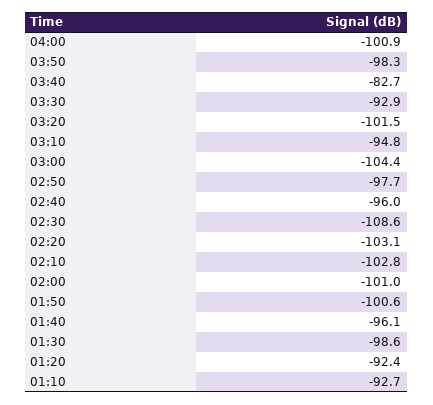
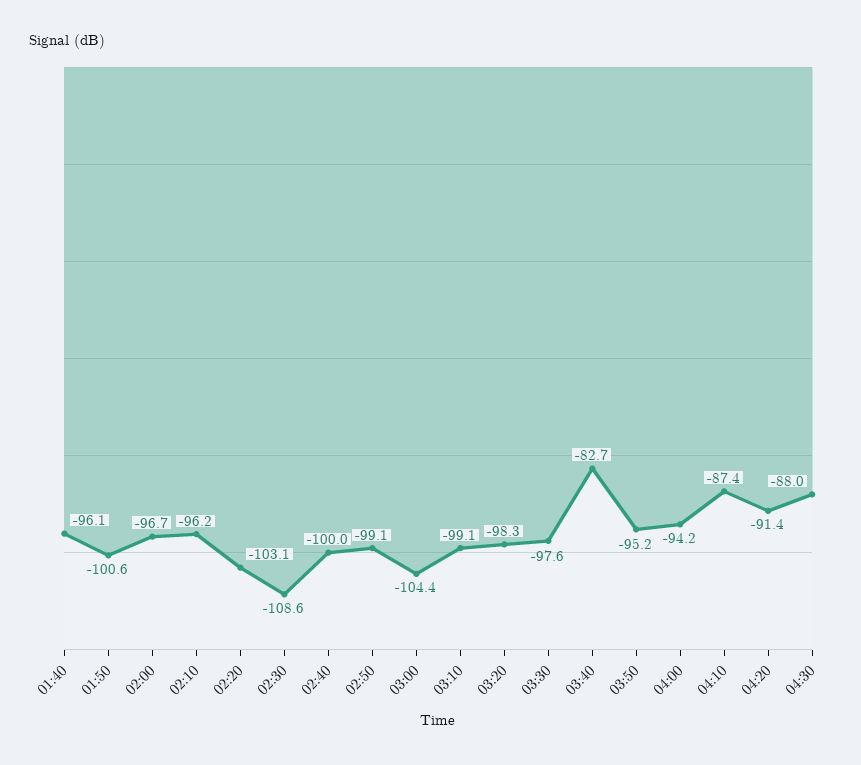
04:00: -100.9 -> -94.2
03:50: -98.3 -> -95.2
03:30: -92.9 -> -97.6
03:20: -101.5 -> -98.3
03:10: -94.8 -> -99.1
02:50: -97.7 -> -99.1
02:40: -96 -> -100
02:10: -102.8 -> -96.2
02:00: -101 -> -96.7
01:30: -98.6 -> none
01:20: -92.4 -> none
01:10: -92.7 -> none
04:10: none -> -87.4
04:20: none -> -91.4
04:30: none -> -88

